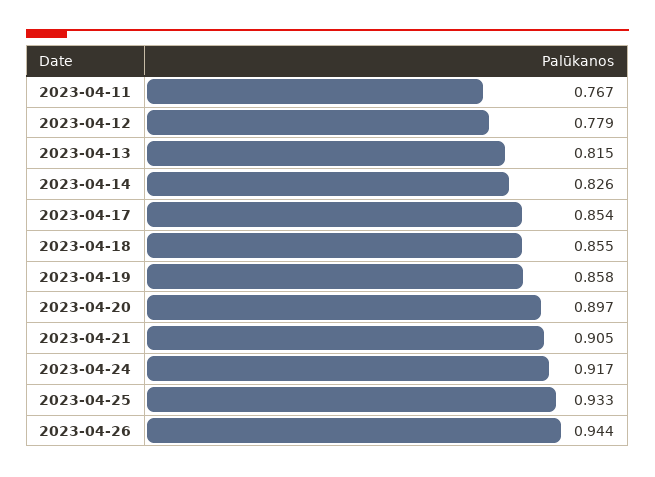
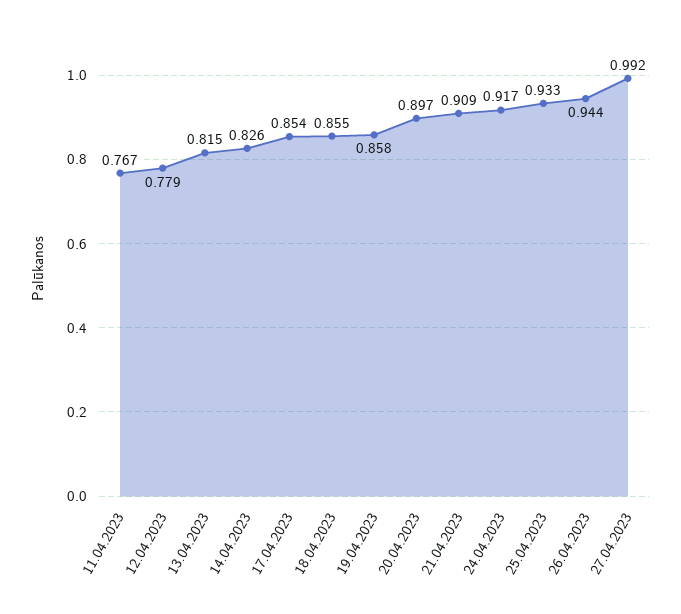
2023-04-21: 0.905 -> 0.909
27.04.2023: none -> 0.992

